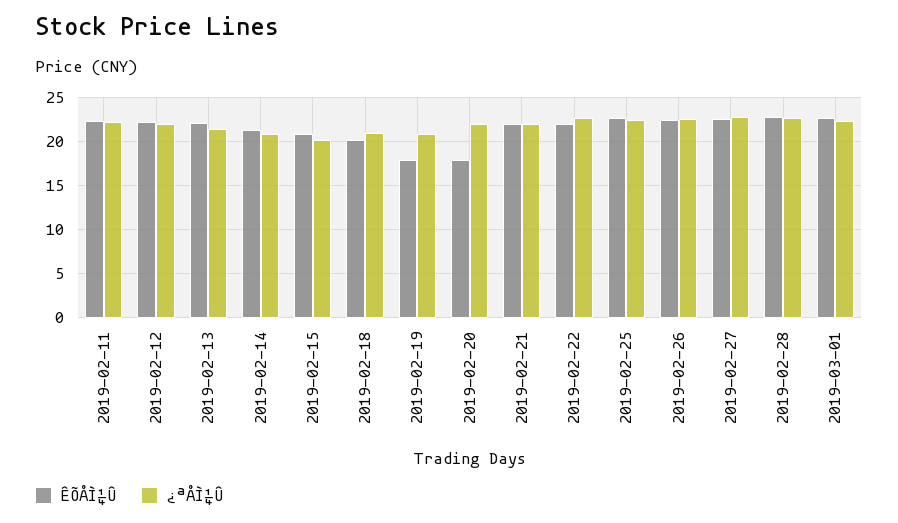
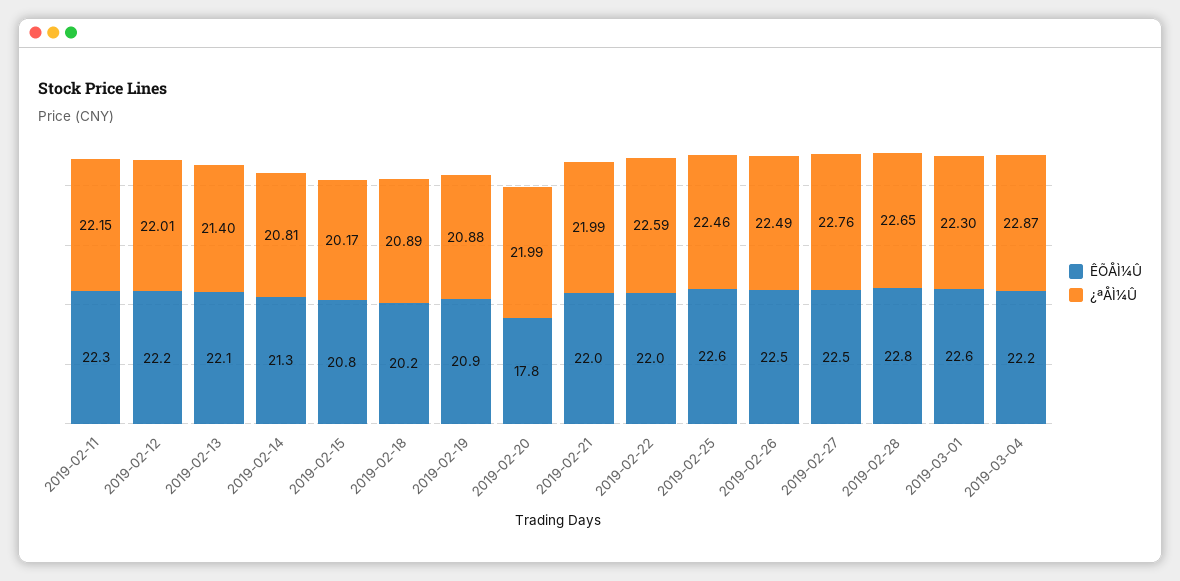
ÊÕÅÌ¼Û, 2019-02-19: 18 -> 20.9
ÊÕÅÌ¼Û, 2019-03-04: none -> 22.2
¿ªÅÌ¼Û, 2019-03-04: none -> 22.87

